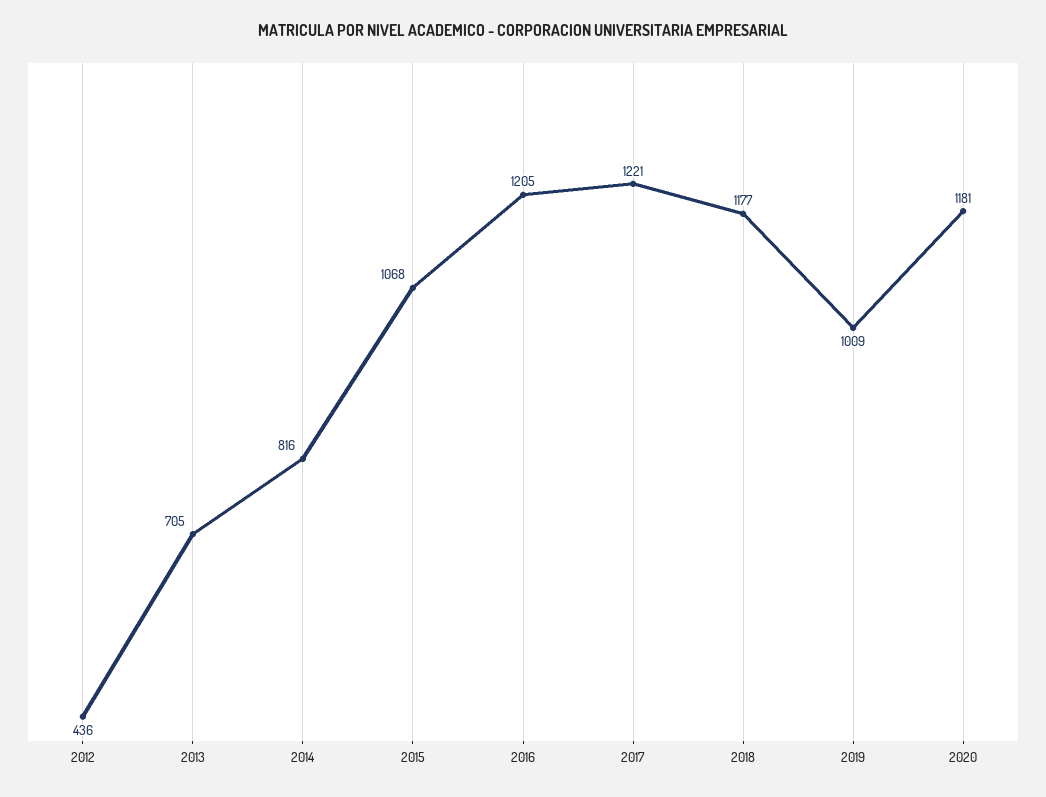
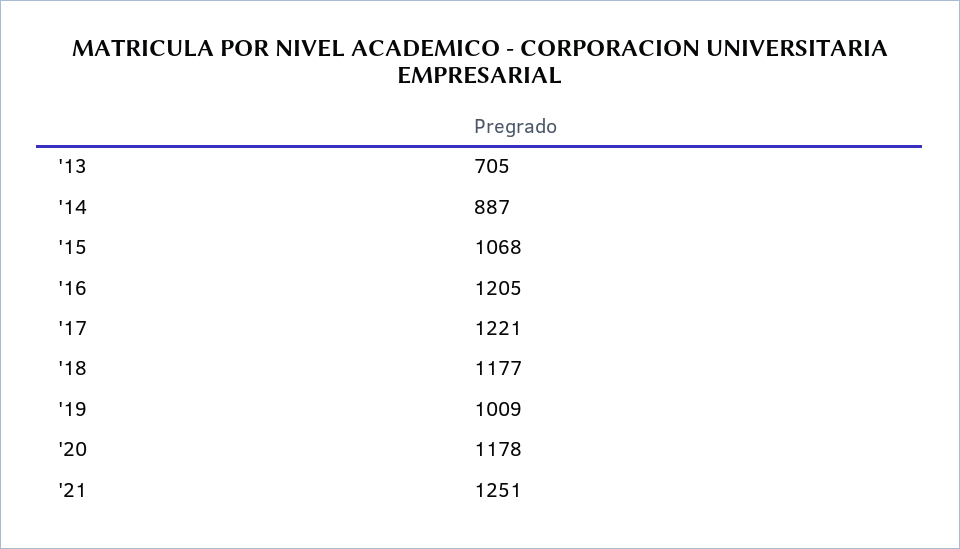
2012: 436 -> none
2014: 816 -> 887
2020: 1181 -> 1178
'21: none -> 1251

